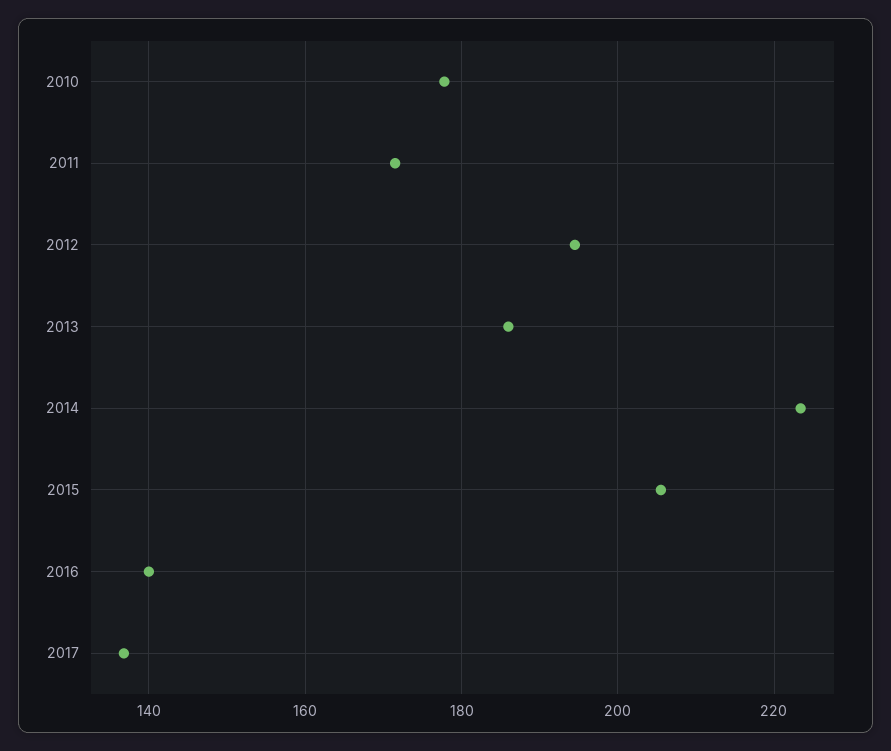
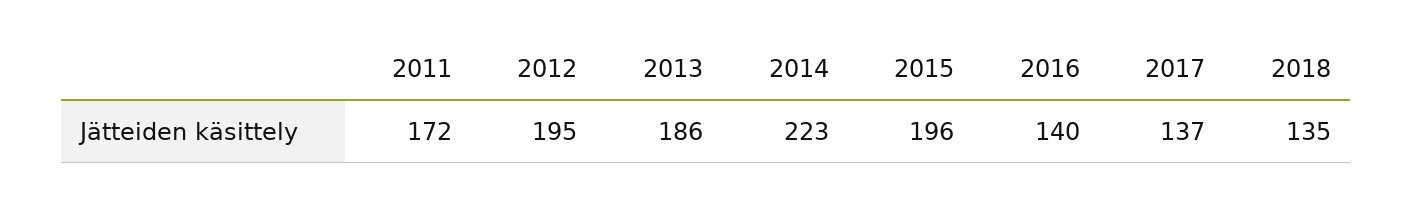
2010: 178 -> none
2015: 206 -> 196
2018: none -> 135

